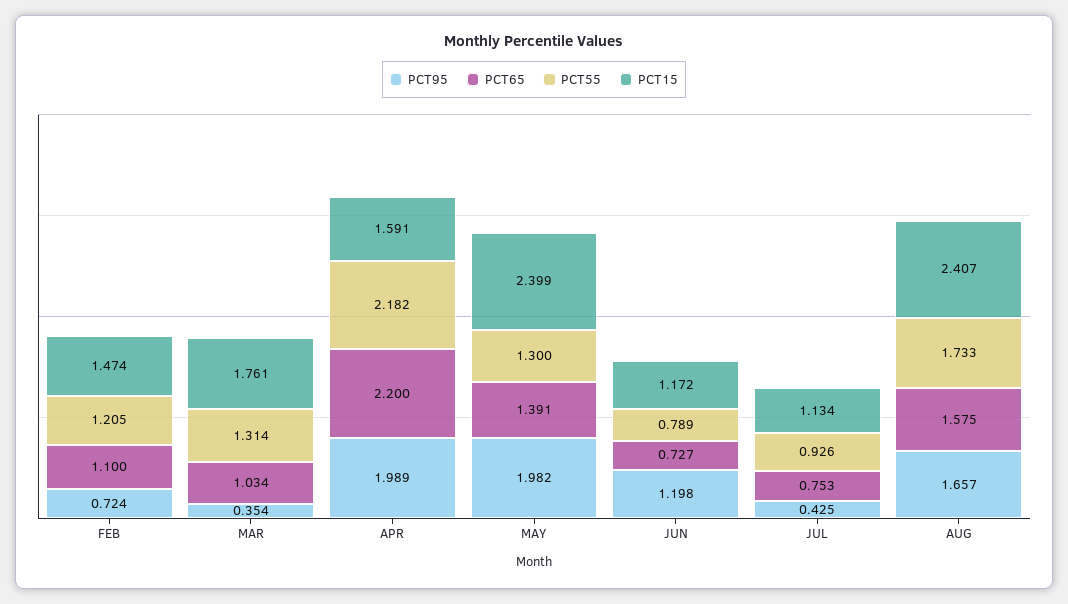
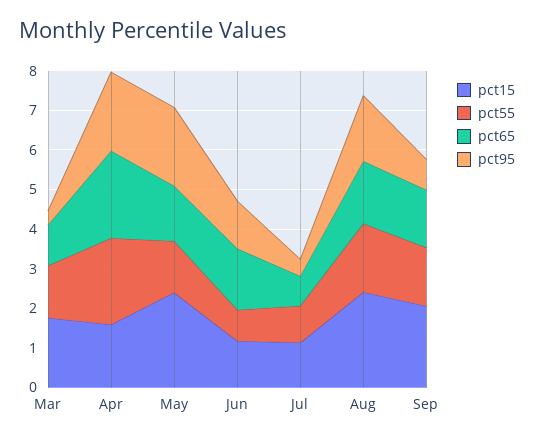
PCT95, FEB: 0.724 -> none
PCT65, FEB: 1.1 -> none
PCT55, FEB: 1.205 -> none
PCT15, FEB: 1.474 -> none
PCT65, JUN: 0.727 -> 1.5
PCT15, Sep: none -> 2
PCT55, Sep: none -> 1.5
PCT65, Sep: none -> 1.5
PCT95, Sep: none -> 0.75

